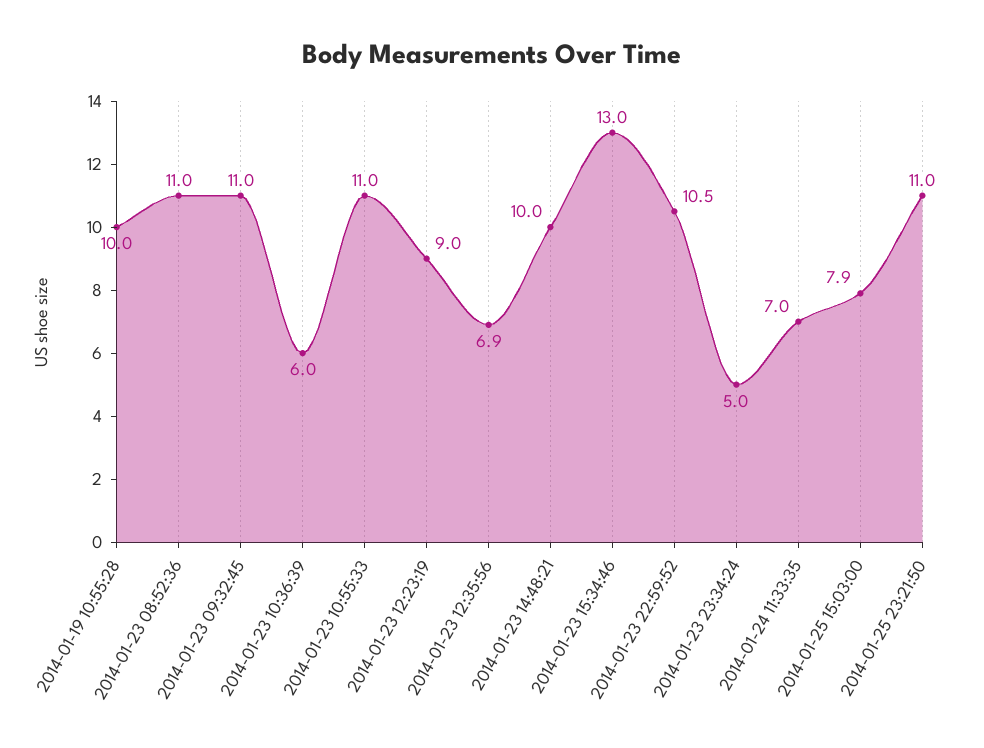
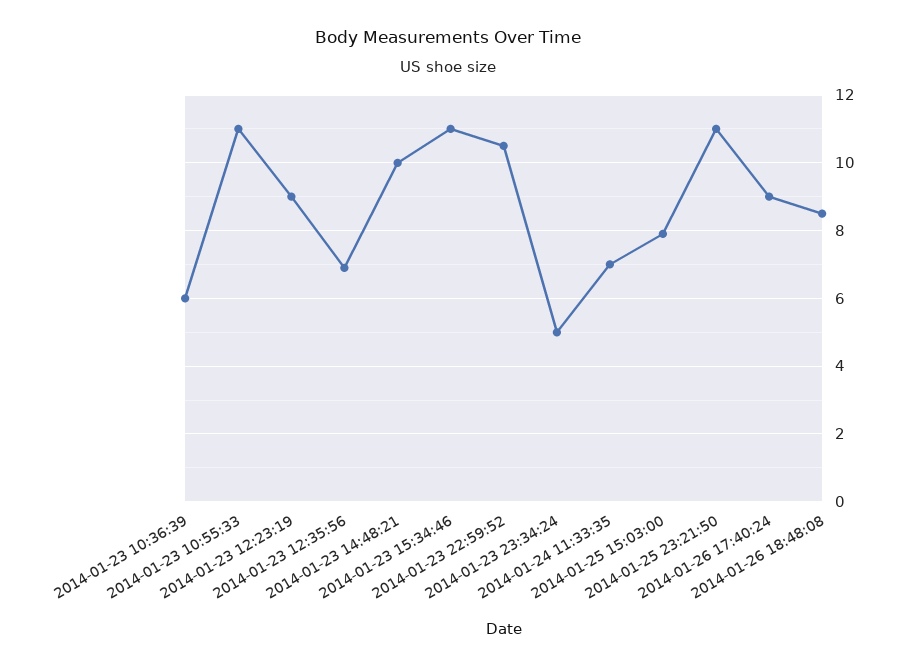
2014-01-19 10:55:28: 10 -> none
2014-01-23 08:52:36: 11 -> none
2014-01-23 09:32:45: 11 -> none
2014-01-23 15:34:46: 13 -> 11
2014-01-26 17:40:24: none -> 9
2014-01-26 18:48:08: none -> 8.5

